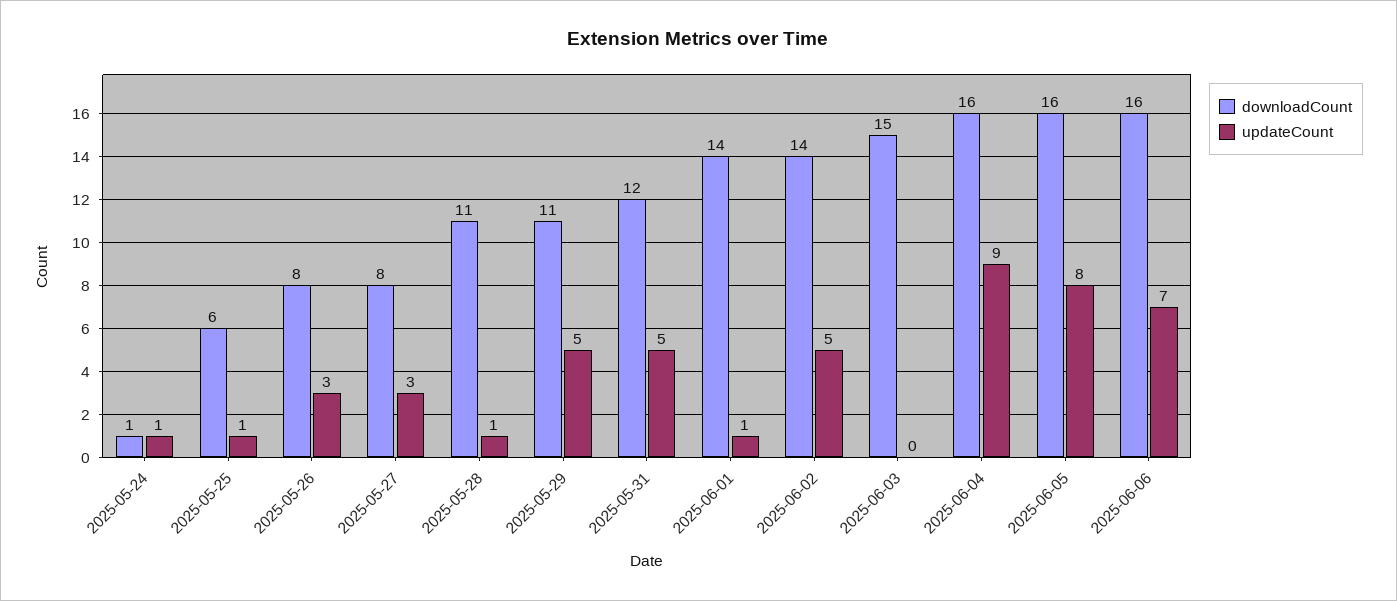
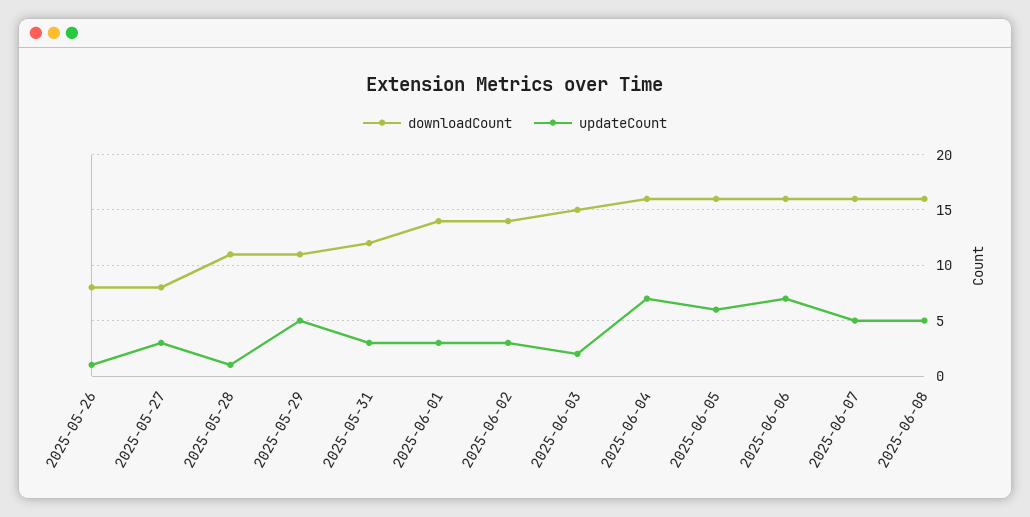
downloadCount, 2025-05-24: 1 -> none
updateCount, 2025-05-24: 1 -> none
downloadCount, 2025-05-25: 6 -> none
updateCount, 2025-05-25: 1 -> none
updateCount, 2025-05-26: 3 -> 1
updateCount, 2025-05-31: 5 -> 3
updateCount, 2025-06-01: 1 -> 3
updateCount, 2025-06-02: 5 -> 3
updateCount, 2025-06-03: 0 -> 2
updateCount, 2025-06-04: 9 -> 7
updateCount, 2025-06-05: 8 -> 6
downloadCount, 2025-06-07: none -> 16
updateCount, 2025-06-07: none -> 5
downloadCount, 2025-06-08: none -> 16
updateCount, 2025-06-08: none -> 5

